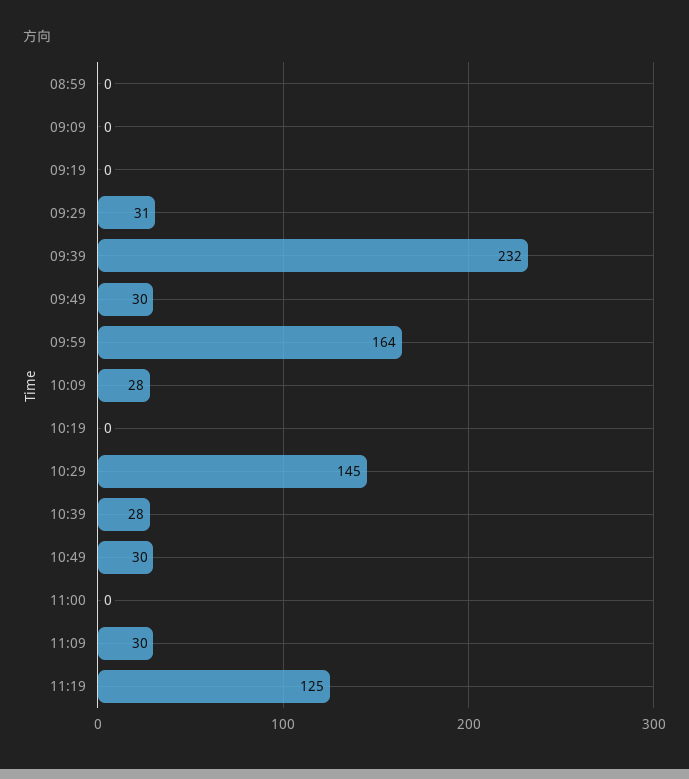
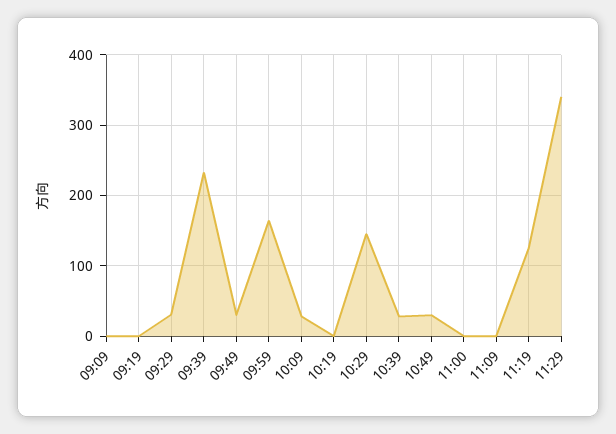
08:59: 0 -> none
11:09: 30 -> 0
11:29: none -> 340

